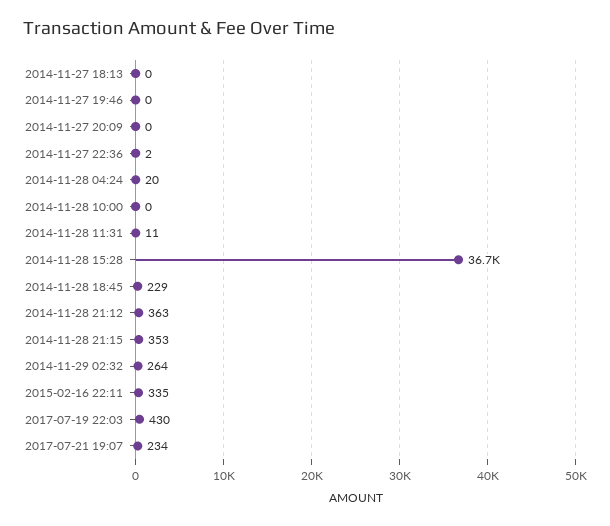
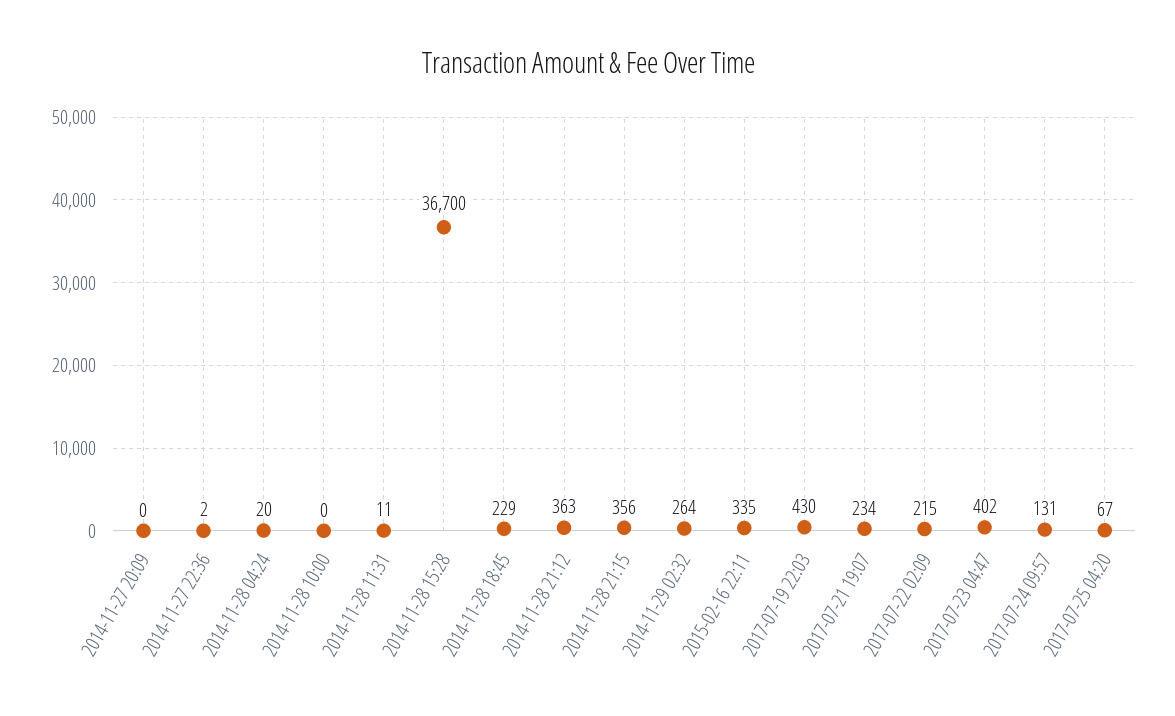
2014-11-27 18:13: 0 -> none
2014-11-27 19:46: 0 -> none
2014-11-28 21:15: 353 -> 356
2017-07-22 02:09: none -> 215
2017-07-23 04:47: none -> 402
2017-07-24 09:57: none -> 131
2017-07-25 04:20: none -> 67

